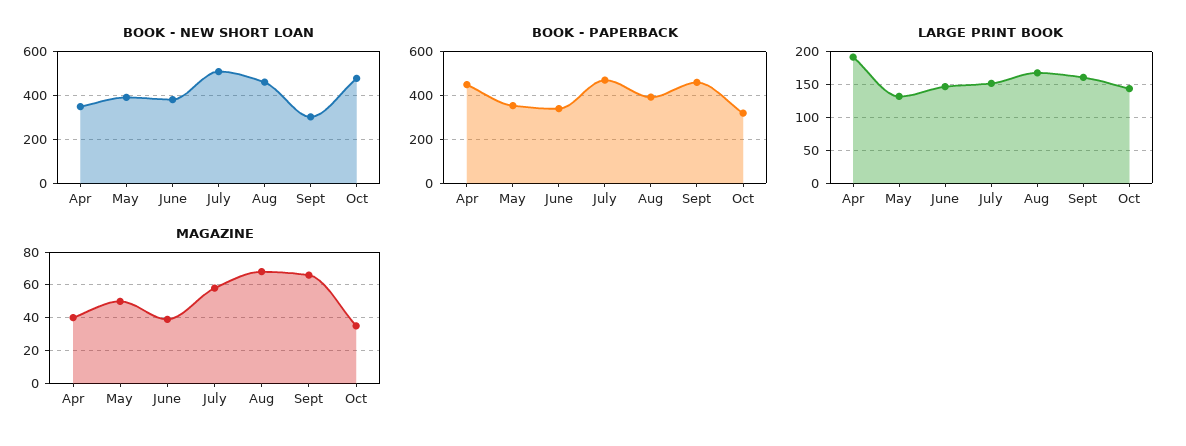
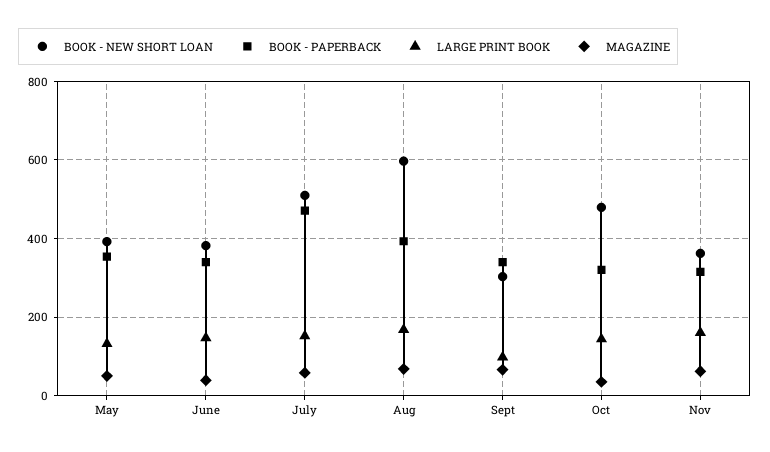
BOOK - NEW SHORT LOAN, Apr: 350 -> none
BOOK - NEW SHORT LOAN, Aug: 450 -> 600
BOOK - PAPERBACK, Apr: 450 -> none
BOOK - PAPERBACK, Sept: 450 -> 340
LARGE PRINT BOOK, Apr: 190 -> none
LARGE PRINT BOOK, Sept: 160 -> 100
MAGAZINE, Apr: 40 -> none
BOOK - NEW SHORT LOAN, Nov: none -> 360
BOOK - PAPERBACK, Nov: none -> 320
LARGE PRINT BOOK, Nov: none -> 160
MAGAZINE, Nov: none -> 60

